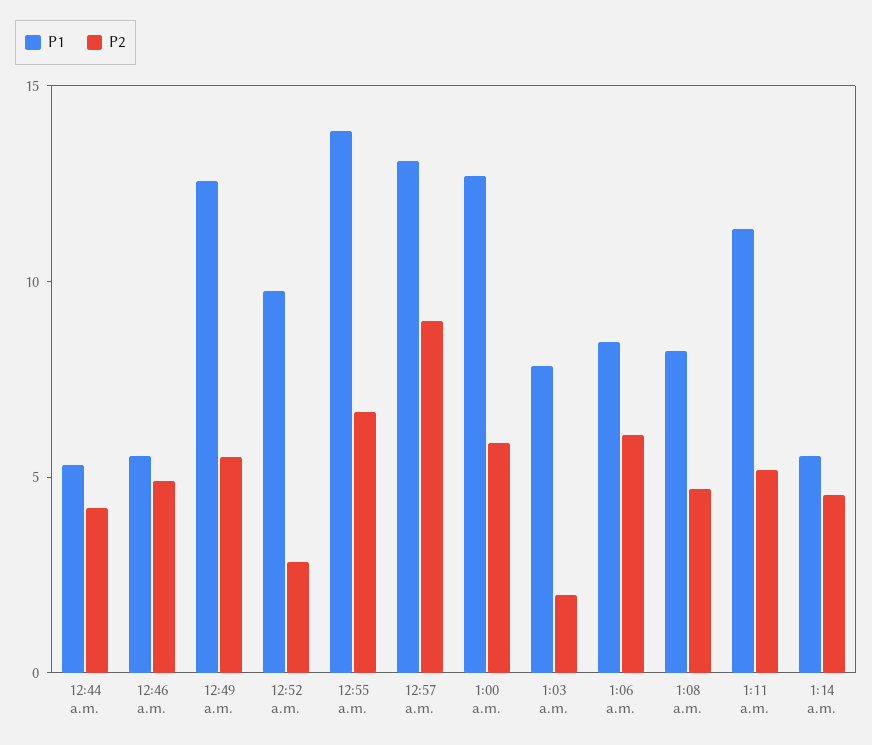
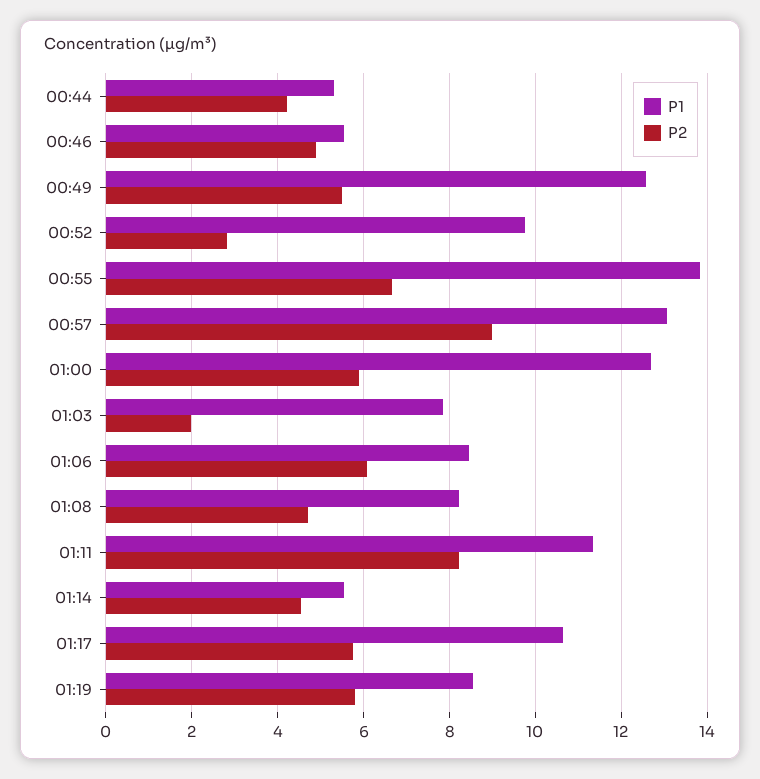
P2, 1:11 a.m.: 5 -> 8.2
P1, 01:17: none -> 10.6
P2, 01:17: none -> 5.8
P1, 01:19: none -> 8.6
P2, 01:19: none -> 5.8

